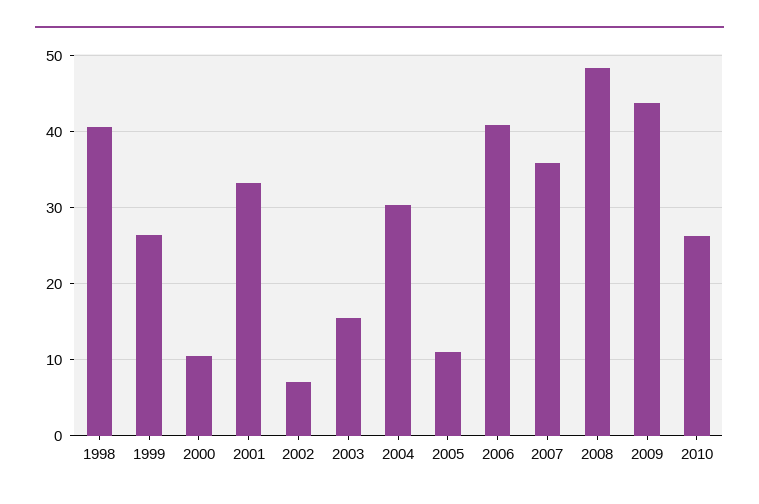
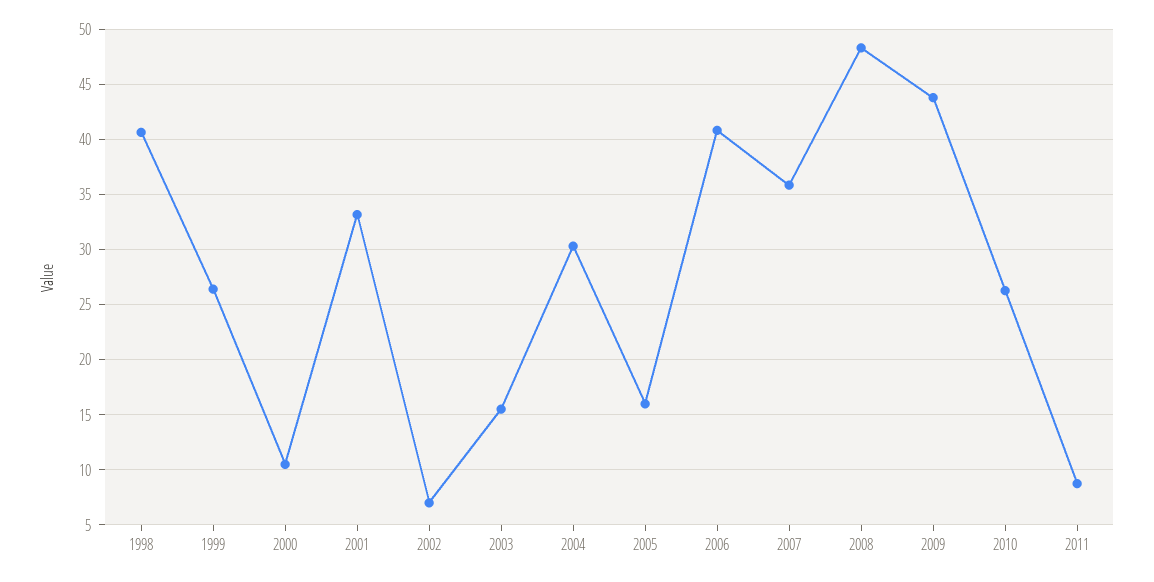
2005: 11 -> 16
2011: none -> 9

